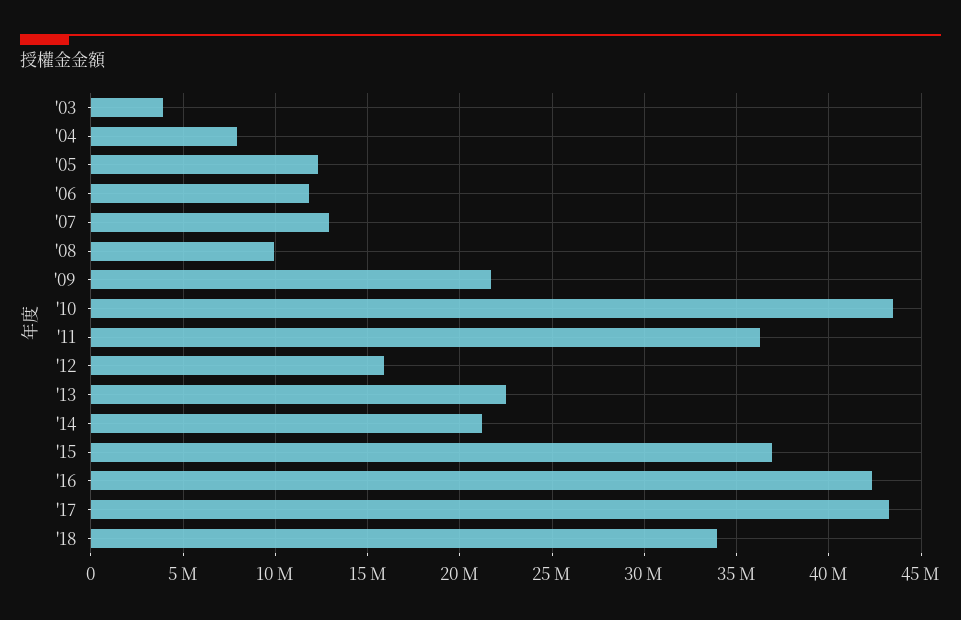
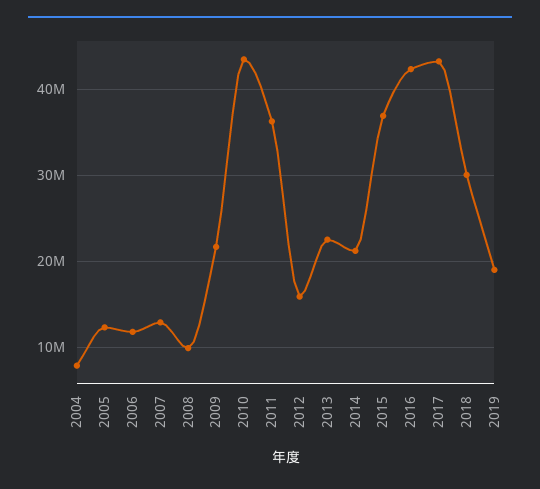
'03: 4000000 -> none
'18: 34000000 -> 30000000
2019: none -> 19000000

